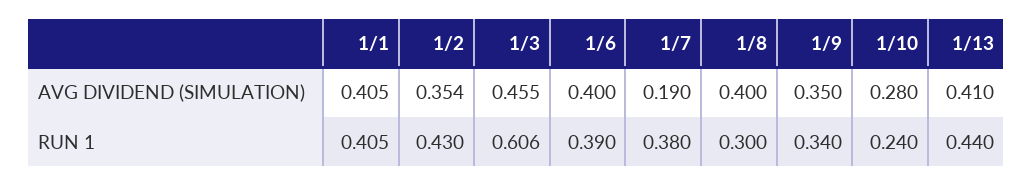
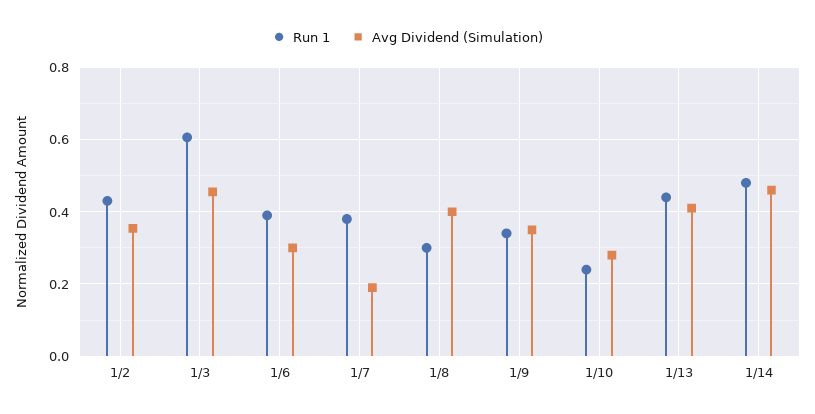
AVG DIVIDEND (SIMULATION), 1/1: 0.405 -> none
AVG DIVIDEND (SIMULATION), 1/6: 0.4 -> 0.3
RUN 1, 1/1: 0.405 -> none
RUN 1, 1/14: none -> 0.48
AVG DIVIDEND (SIMULATION), 1/14: none -> 0.46

